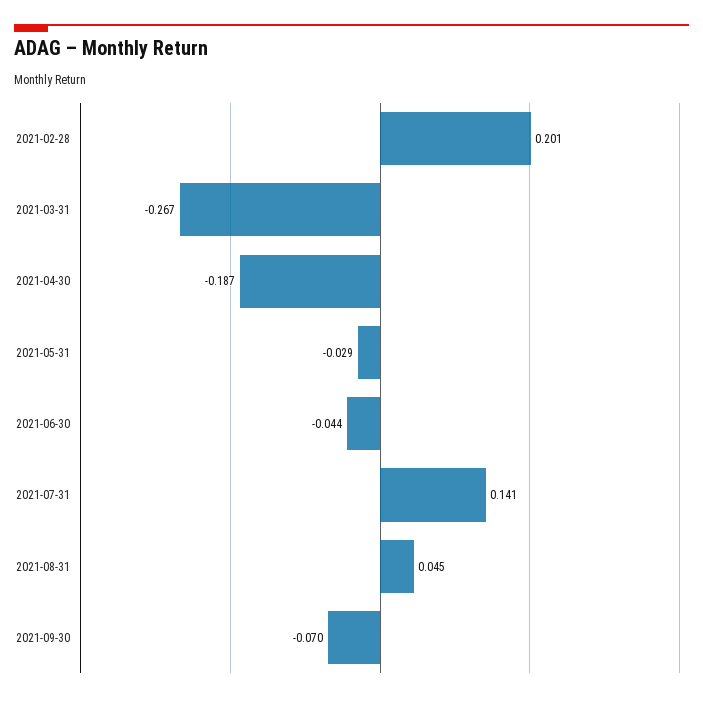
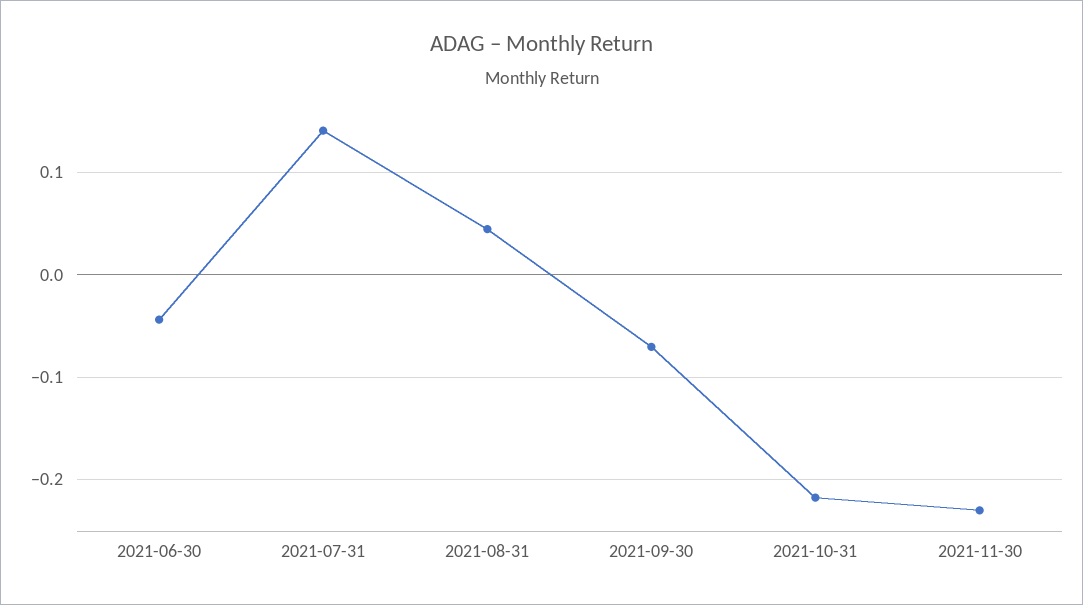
2021-02-28: 0.201 -> none
2021-03-31: -0.267 -> none
2021-04-30: -0.187 -> none
2021-05-31: -0.029 -> none
2021-10-31: none -> -0.22
2021-11-30: none -> -0.23

